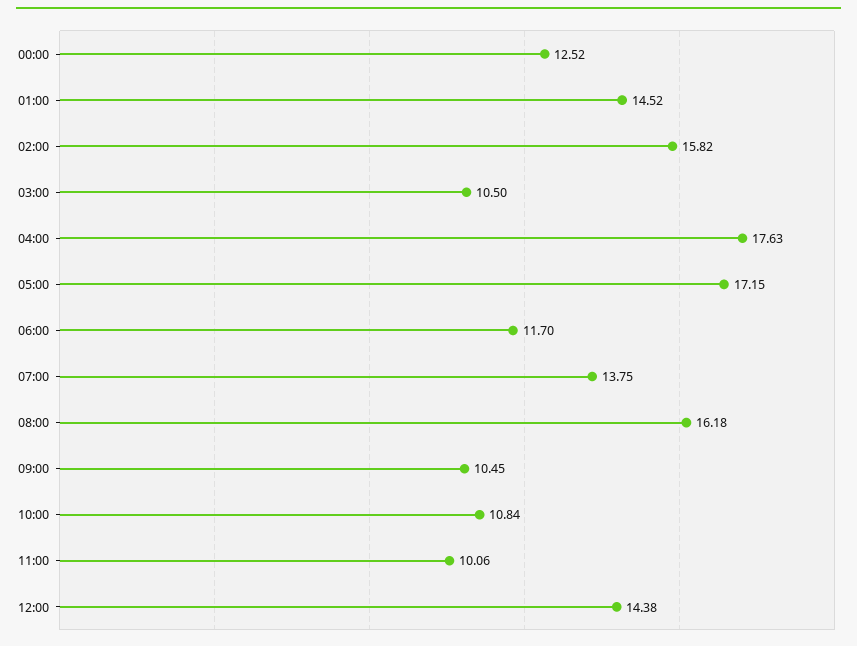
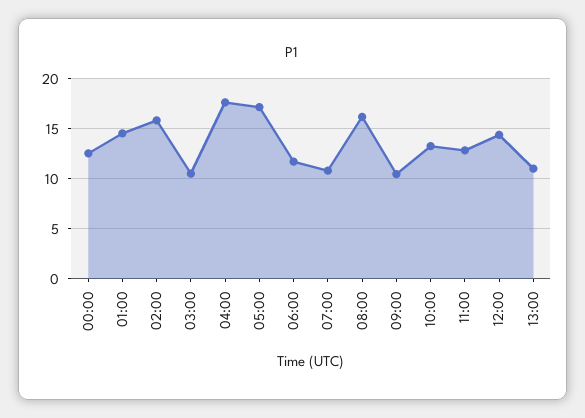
07:00: 13.75 -> 11
10:00: 10.84 -> 13
11:00: 10.06 -> 13
13:00: none -> 11

